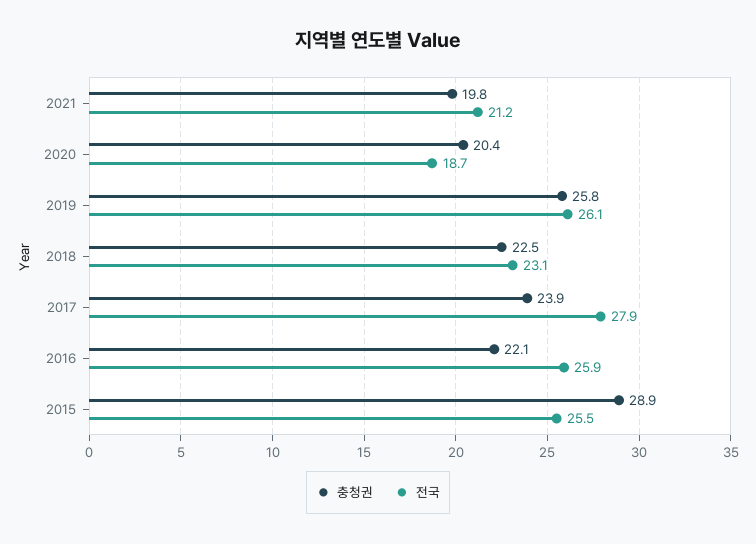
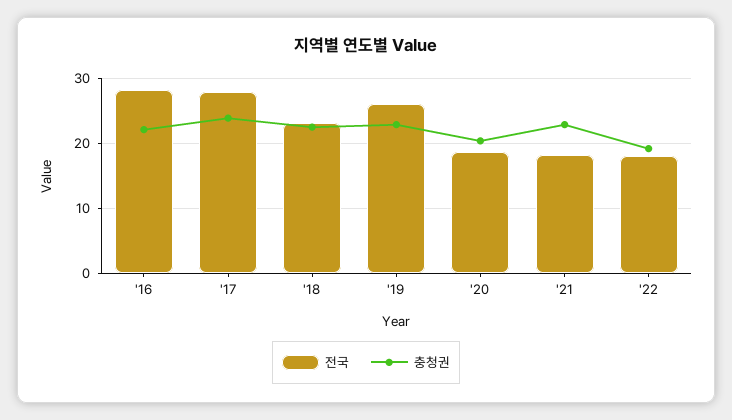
충청권, 2021: 19.8 -> 23
전국, 2021: 21.2 -> 18
충청권, 2019: 25.8 -> 23
전국, 2016: 25.9 -> 28
충청권, 2015: 28.9 -> none
전국, 2015: 25.5 -> none
전국, '22: none -> 18
충청권, '22: none -> 19

